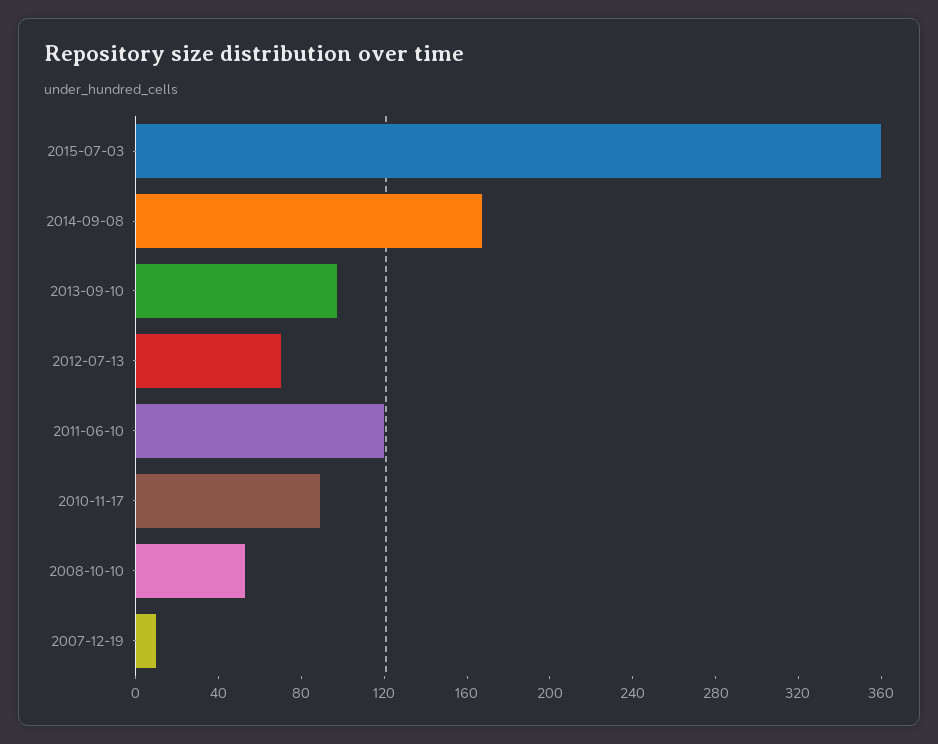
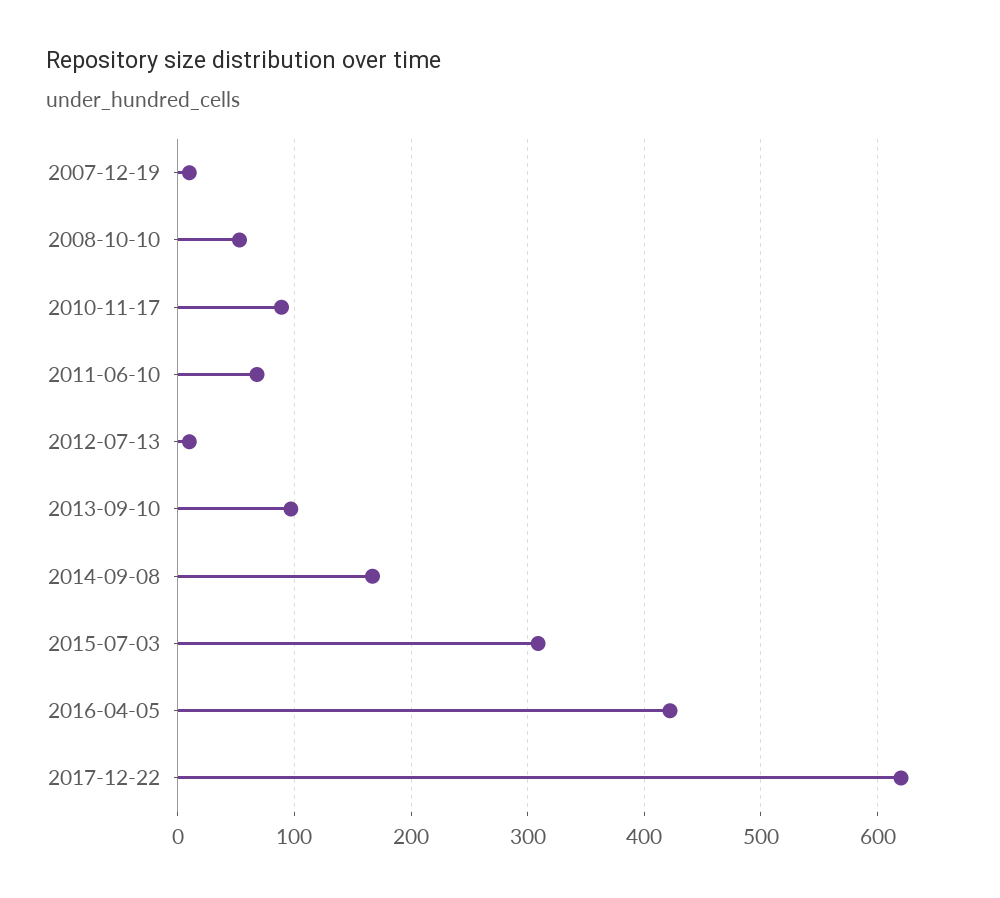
2015-07-03: 360 -> 310
2012-07-13: 70 -> 10
2011-06-10: 120 -> 70
2016-04-05: none -> 420
2017-12-22: none -> 620

